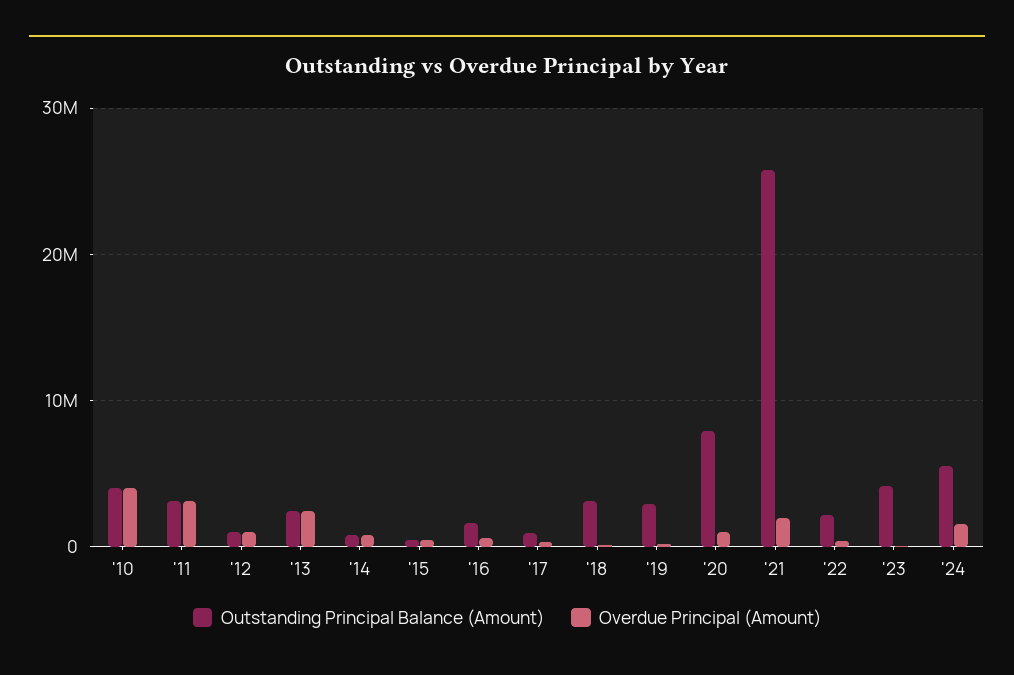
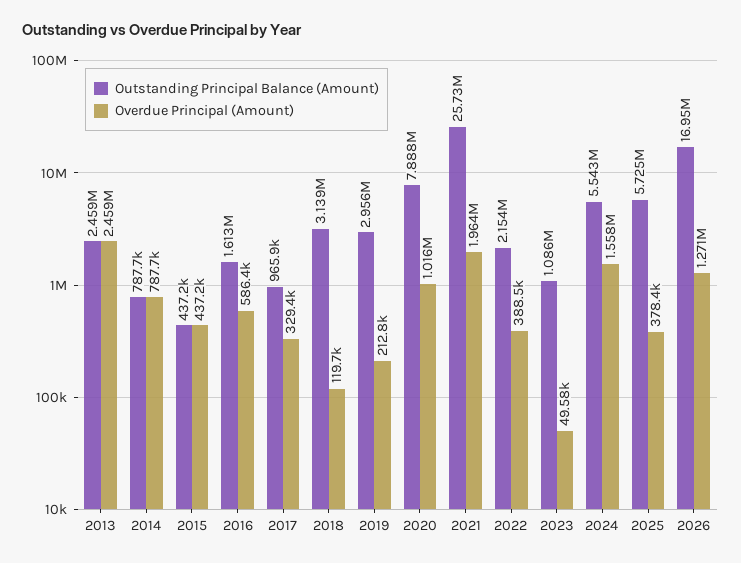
Outstanding Principal Balance (Amount), '10: 4000000 -> none
Overdue Principal (Amount), '10: 4000000 -> none
Outstanding Principal Balance (Amount), '11: 3000000 -> none
Overdue Principal (Amount), '11: 3000000 -> none
Outstanding Principal Balance (Amount), '12: 1000000 -> none
Overdue Principal (Amount), '12: 1000000 -> none
Outstanding Principal Balance (Amount), '23: 4000000 -> 1086000
Outstanding Principal Balance (Amount), 2025: none -> 5725000
Overdue Principal (Amount), 2025: none -> 378400
Outstanding Principal Balance (Amount), 2026: none -> 16950000
Overdue Principal (Amount), 2026: none -> 1271000

